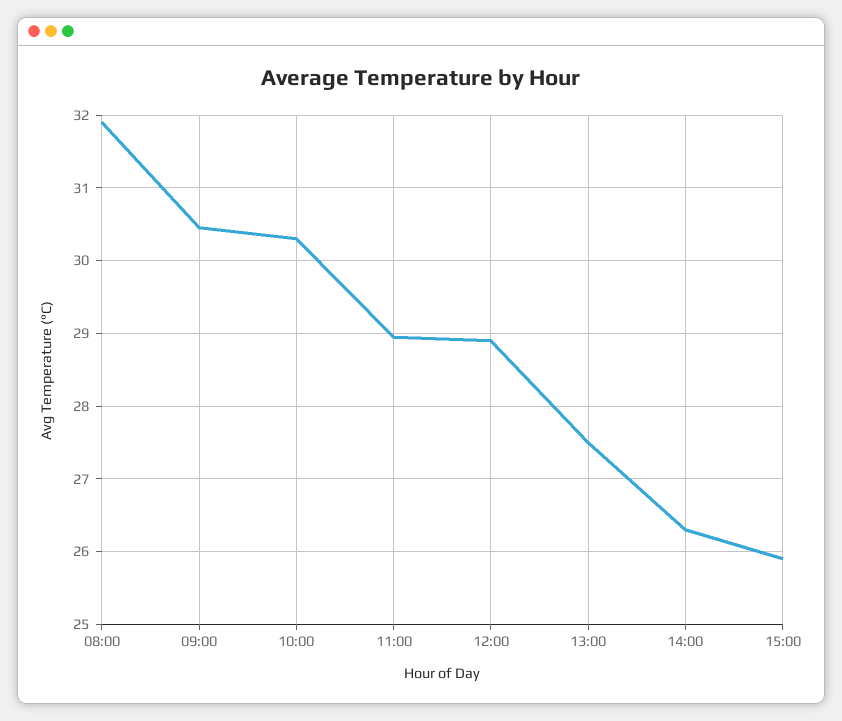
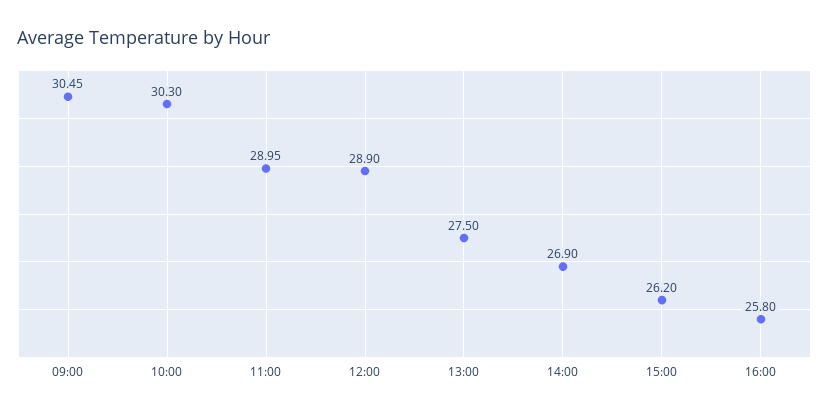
08:00: 31.9 -> none
14:00: 26.3 -> 26.9
15:00: 25.9 -> 26.2
16:00: none -> 25.8

